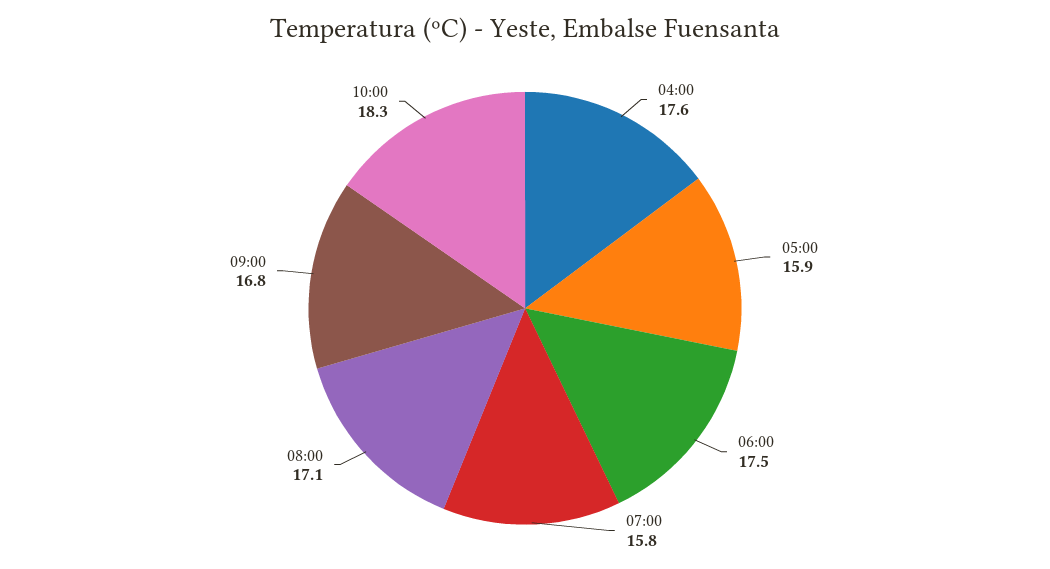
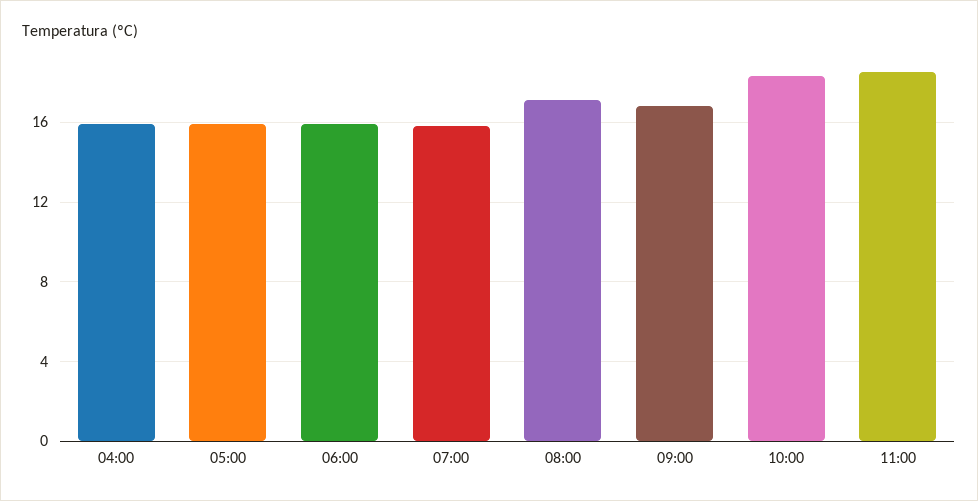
04:00: 17.6 -> 16
06:00: 17.5 -> 16
11:00: none -> 18.5

